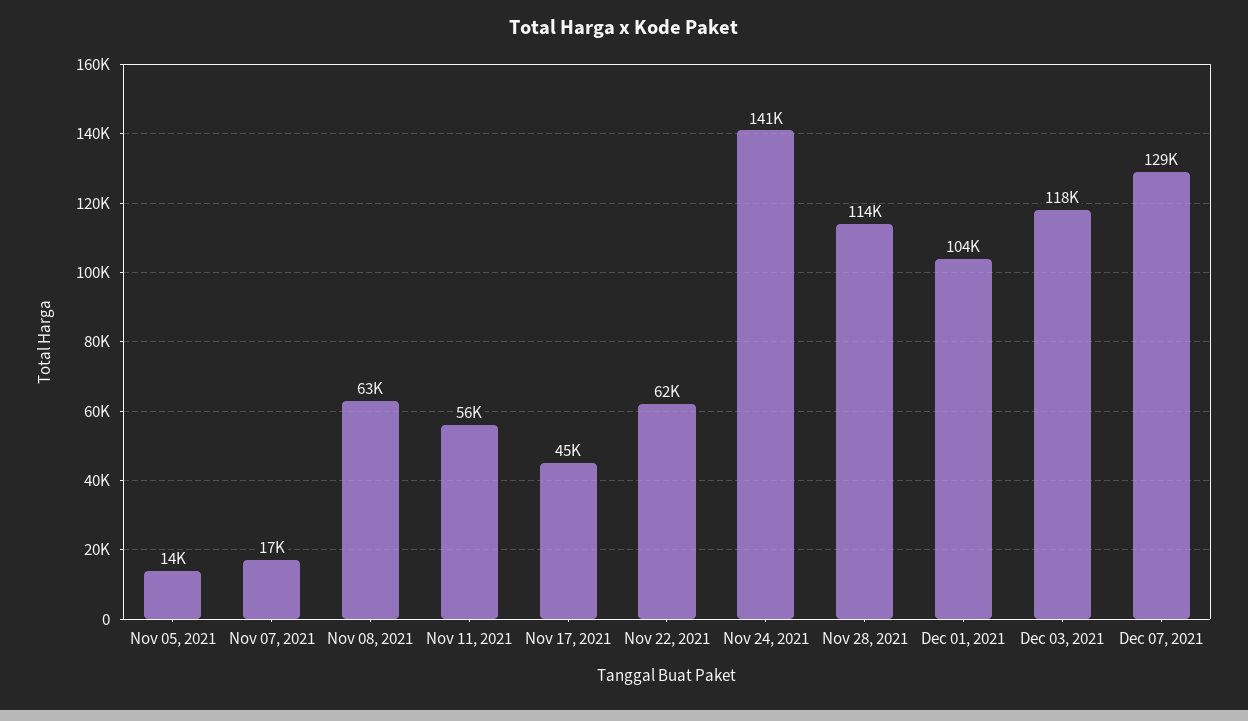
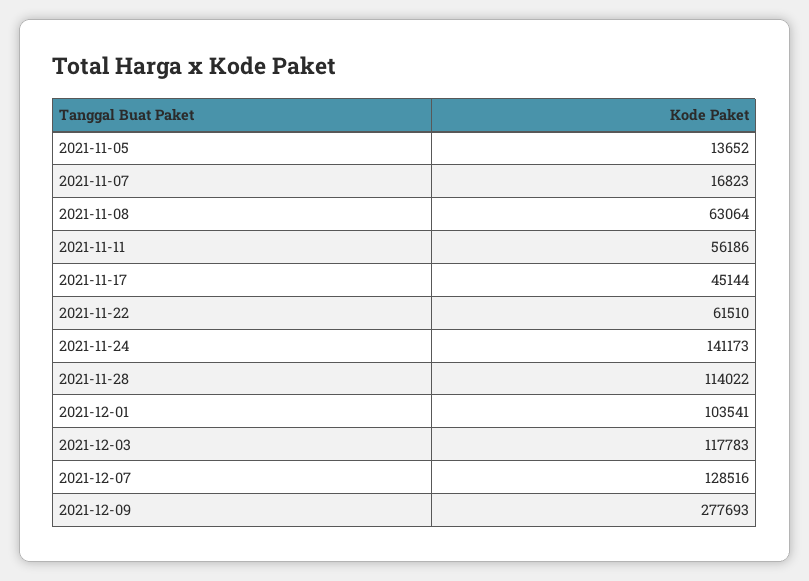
2021-12-09: none -> 277693

